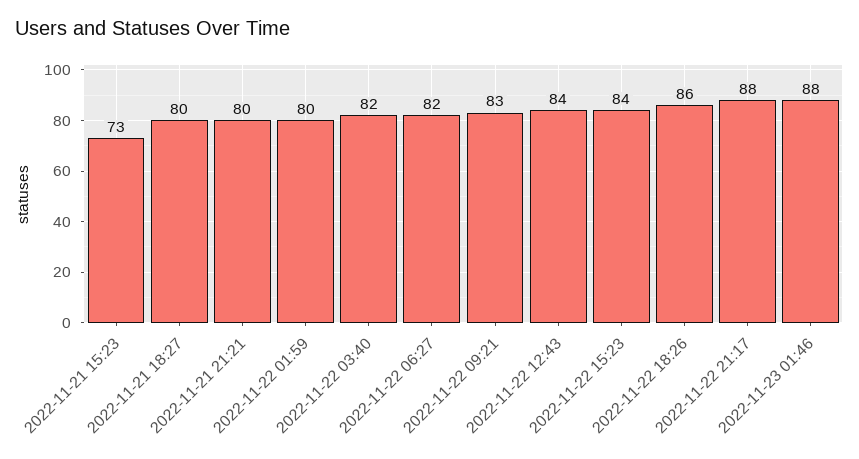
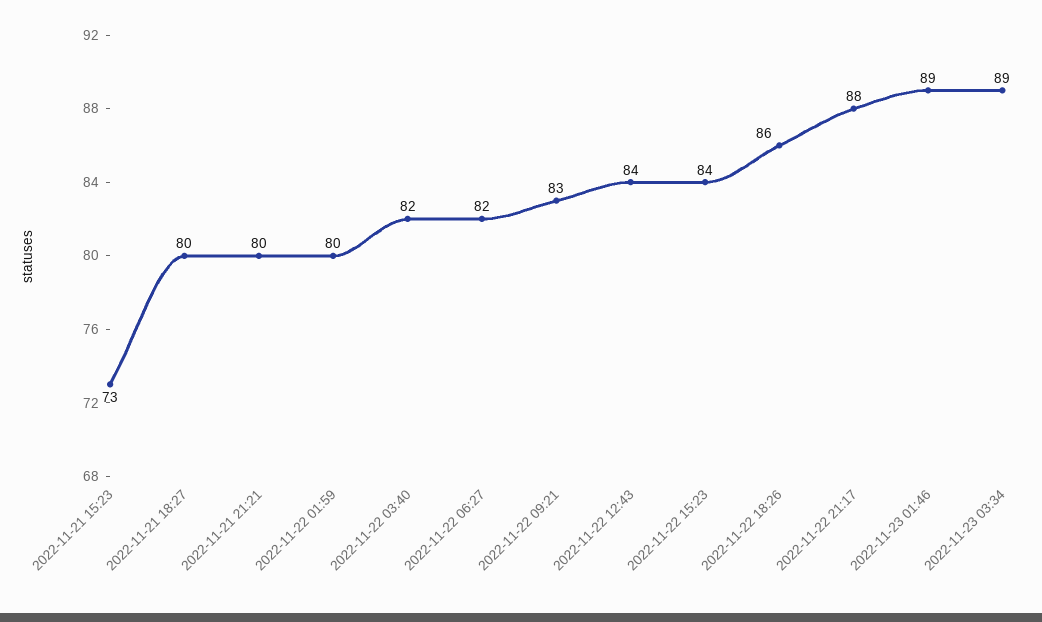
2022-11-23 01:46: 88 -> 89
2022-11-23 03:34: none -> 89

